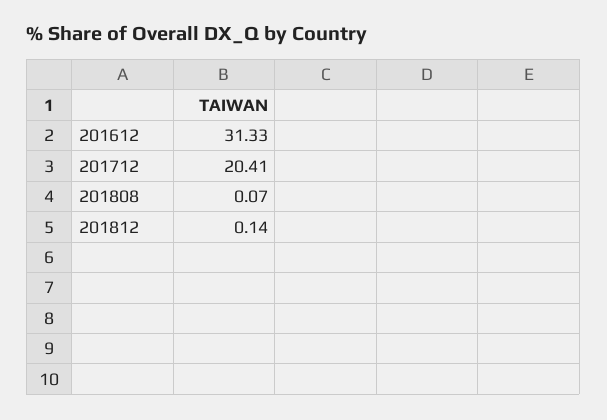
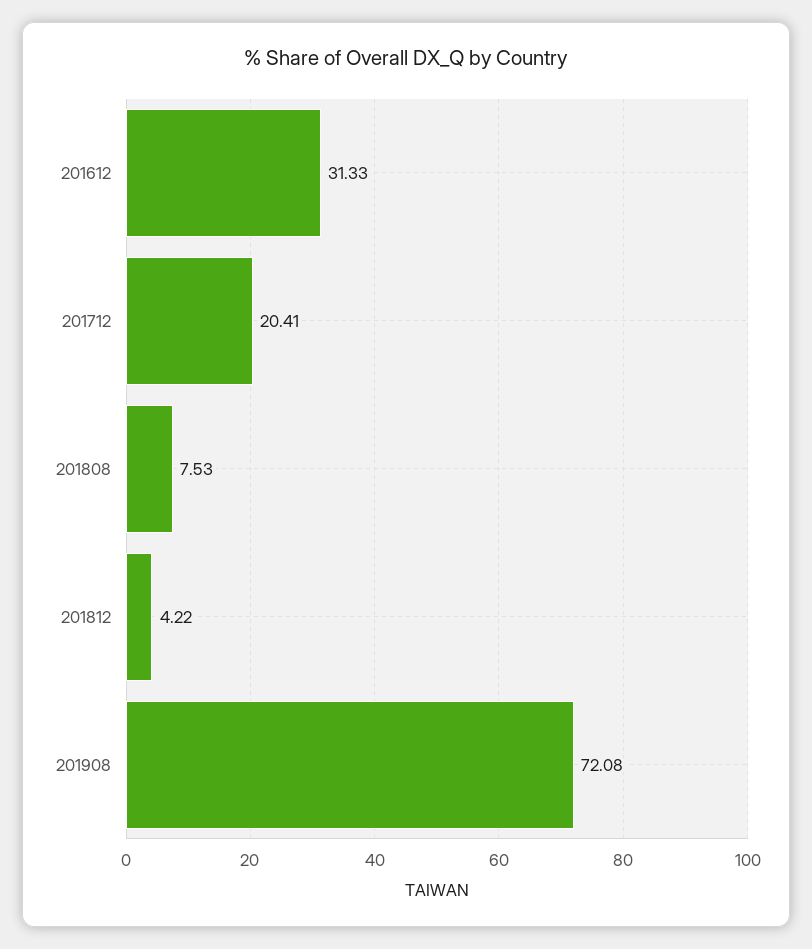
201808: 0.07 -> 7.53
201812: 0.14 -> 4.22
201908: none -> 72.08

